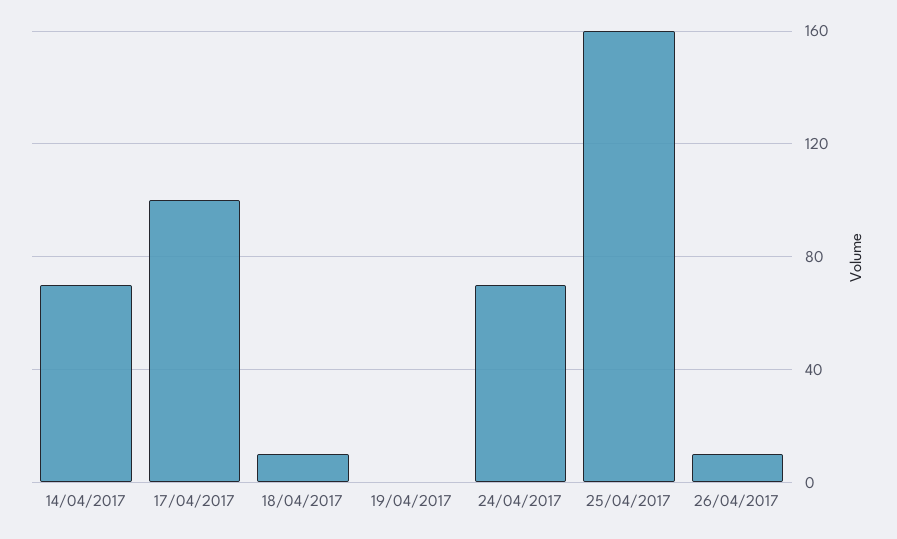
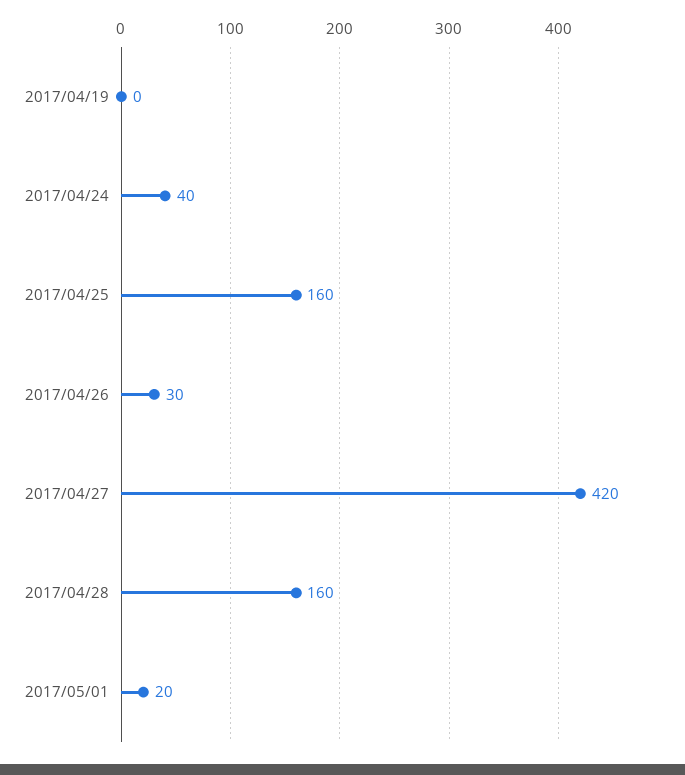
14/04/2017: 70 -> none
17/04/2017: 100 -> none
18/04/2017: 10 -> none
24/04/2017: 70 -> 40
26/04/2017: 10 -> 30
2017/04/27: none -> 420
2017/04/28: none -> 160
2017/05/01: none -> 20

